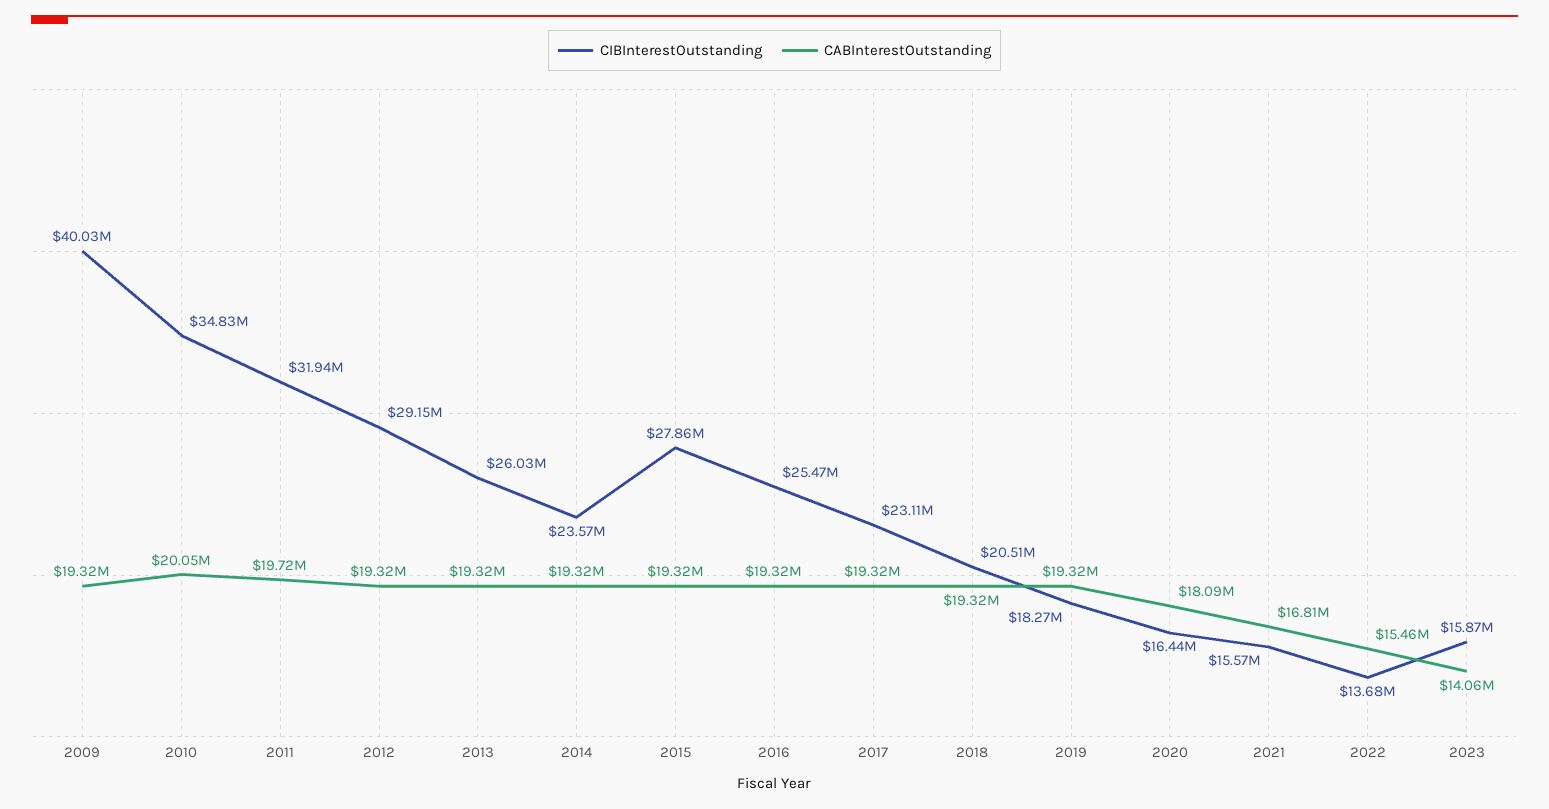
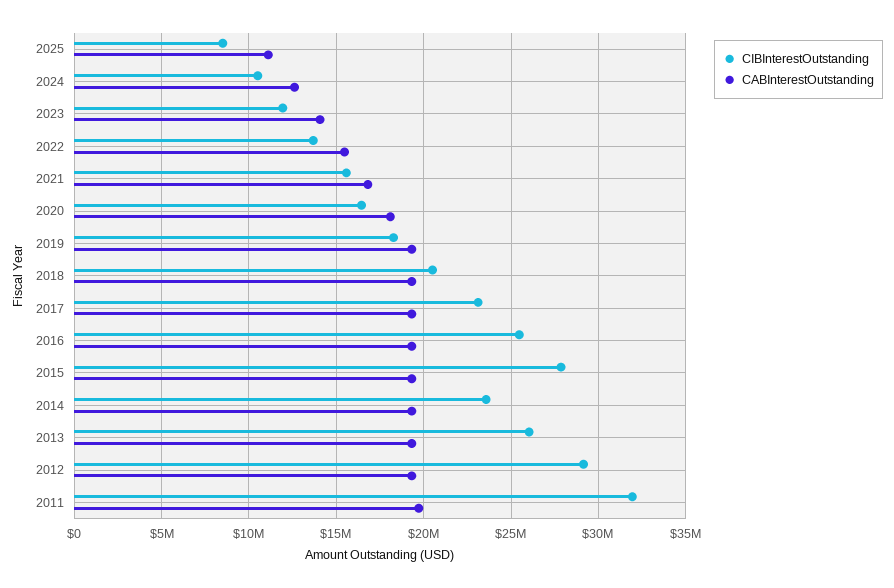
CIBInterestOutstanding, 2009: 40030000 -> none
CABInterestOutstanding, 2009: 19320000 -> none
CIBInterestOutstanding, 2010: 34830000 -> none
CABInterestOutstanding, 2010: 20050000 -> none
CIBInterestOutstanding, 2023: 15870000 -> 12000000
CIBInterestOutstanding, 2025: none -> 8500000
CABInterestOutstanding, 2025: none -> 11000000
CIBInterestOutstanding, 2024: none -> 10500000
CABInterestOutstanding, 2024: none -> 12500000

